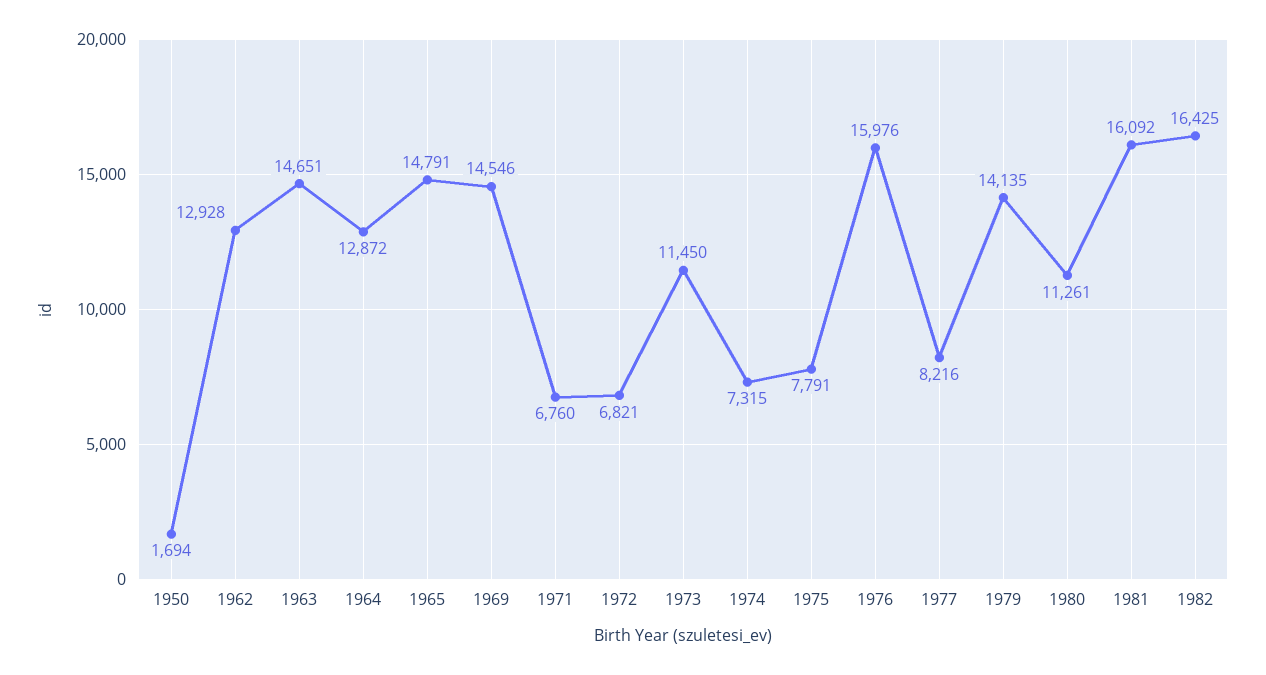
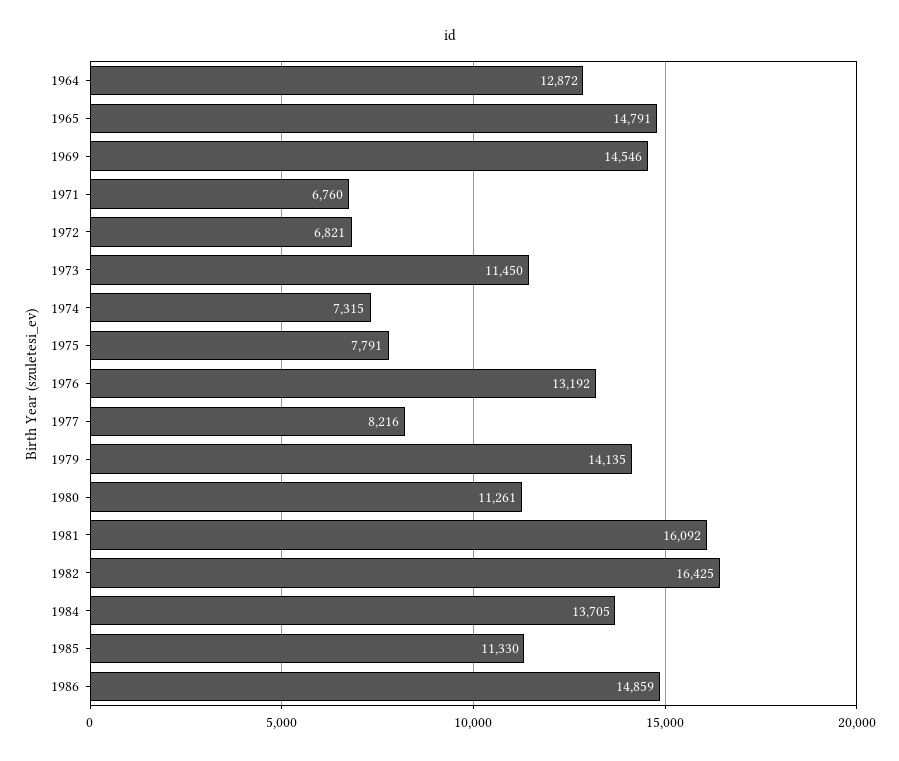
1950: 1694 -> none
1962: 12928 -> none
1963: 14651 -> none
1976: 15976 -> 13192
1984: none -> 13705
1985: none -> 11330
1986: none -> 14859

